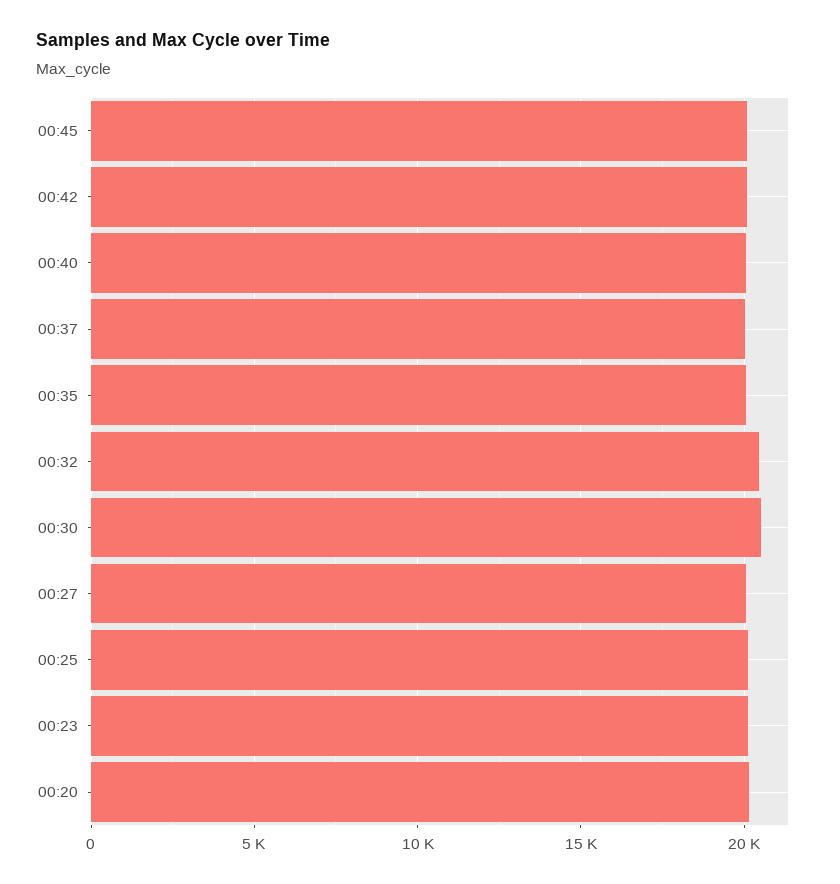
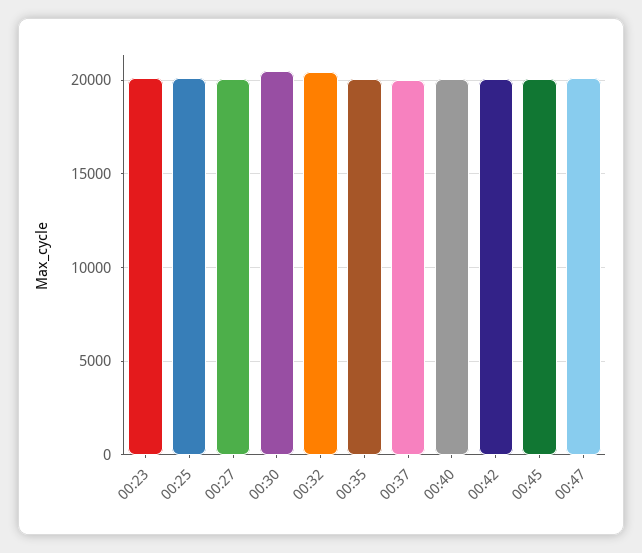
00:20: 20000 -> none
00:47: none -> 20000

